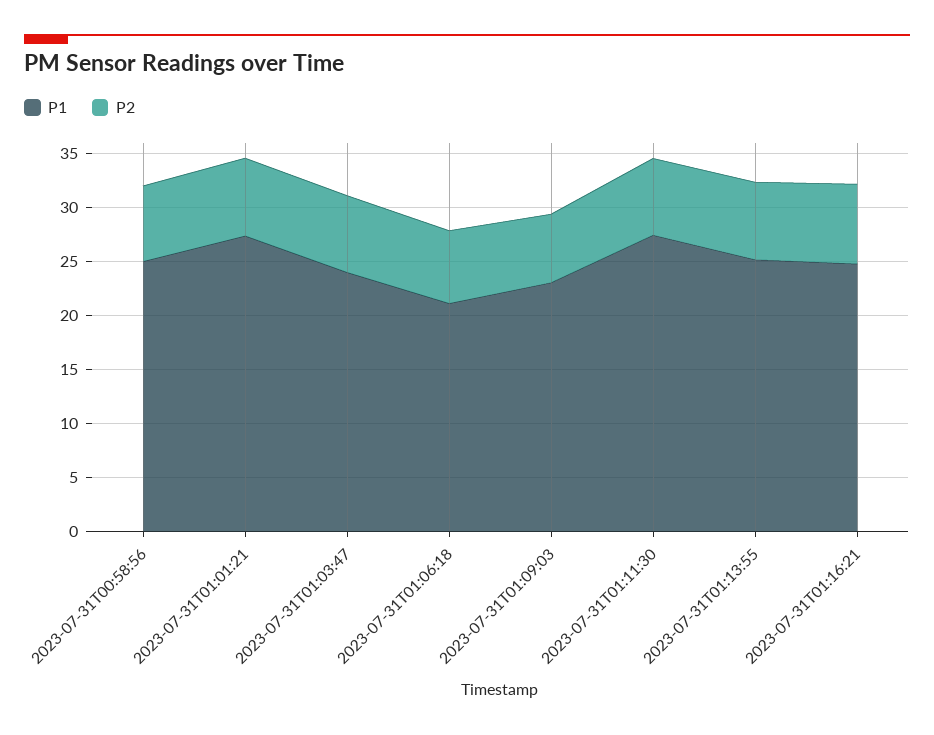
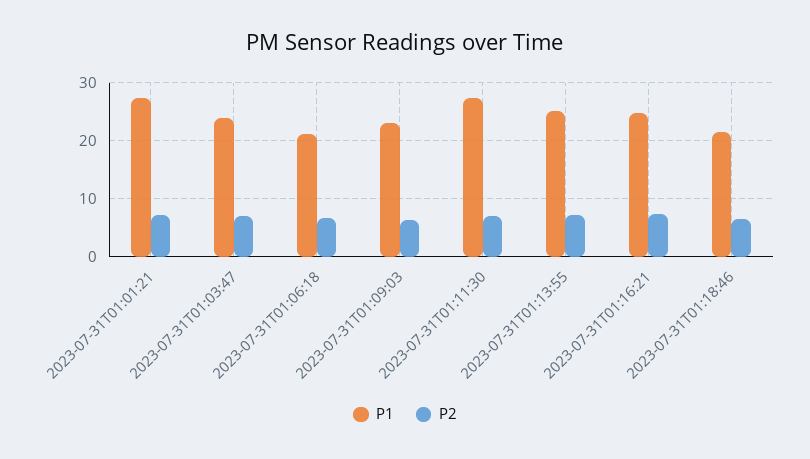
P1, 2023-07-31T00:58:56: 25 -> none
P2, 2023-07-31T00:58:56: 7 -> none
P1, 2023-07-31T01:18:46: none -> 22
P2, 2023-07-31T01:18:46: none -> 6

